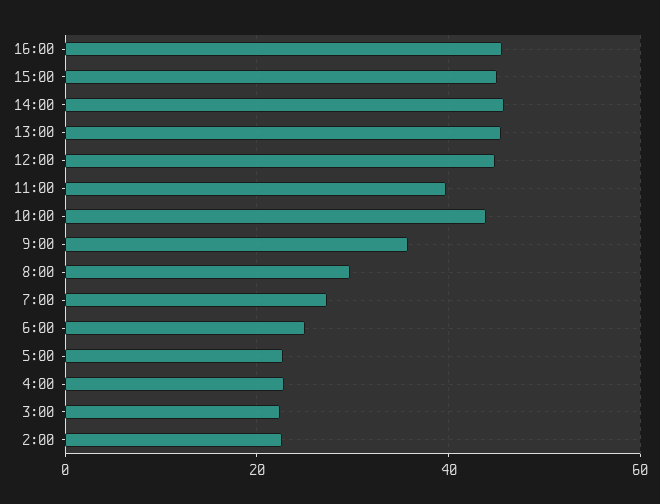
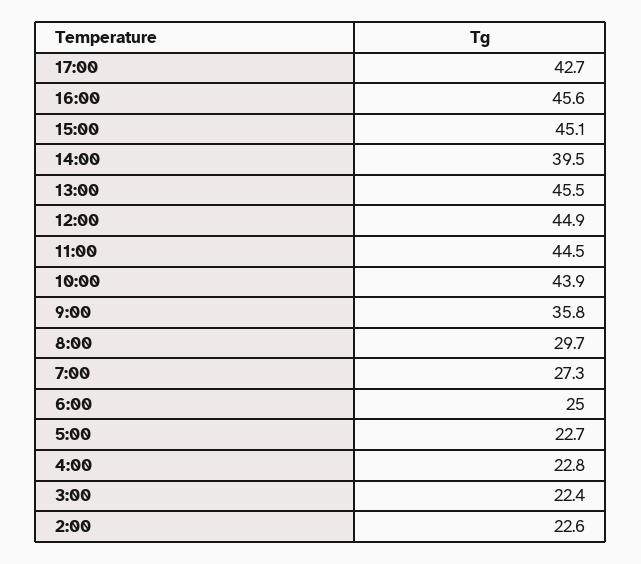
14:00: 46 -> 39.5
11:00: 40 -> 44.5
17:00: none -> 42.7

